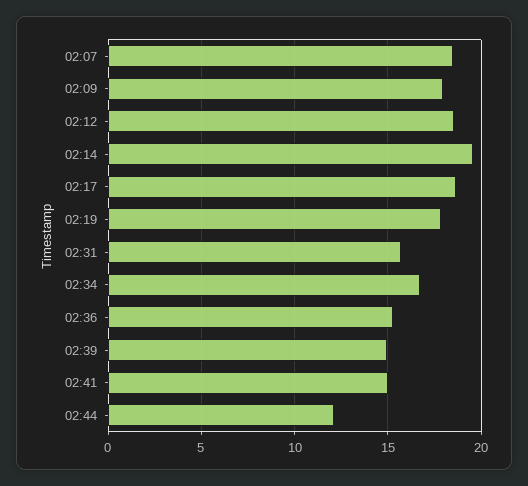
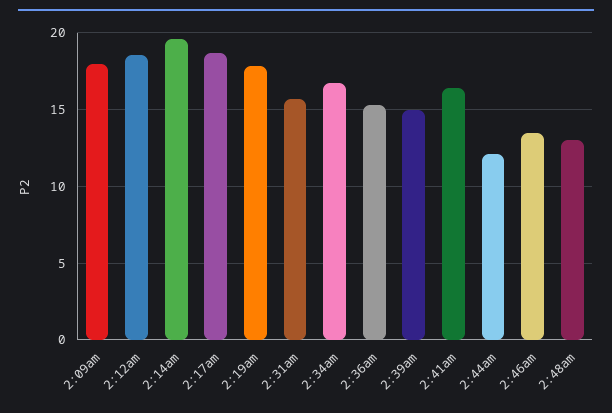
02:07: 18.5 -> none
02:41: 15 -> 16.5
2:46am: none -> 13.5
2:48am: none -> 13

